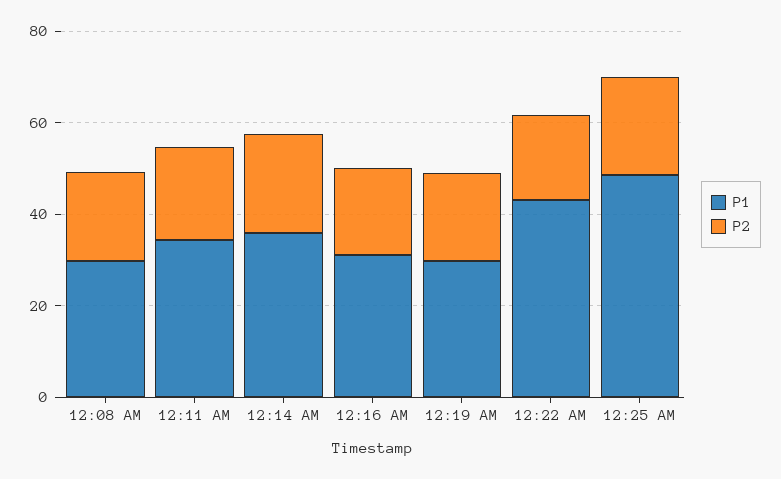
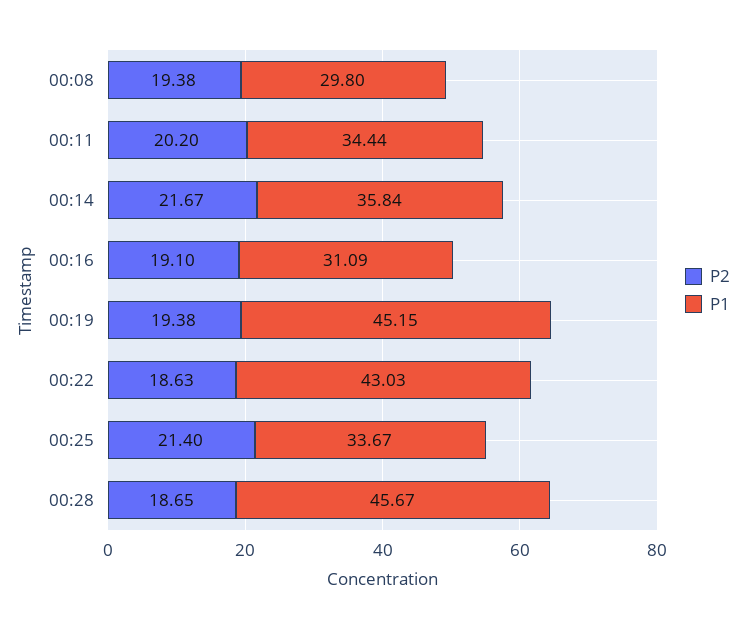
P1, 12:19 AM: 30 -> 45.15
P1, 12:25 AM: 50 -> 33.67
P2, 00:28: none -> 18.65
P1, 00:28: none -> 45.67

